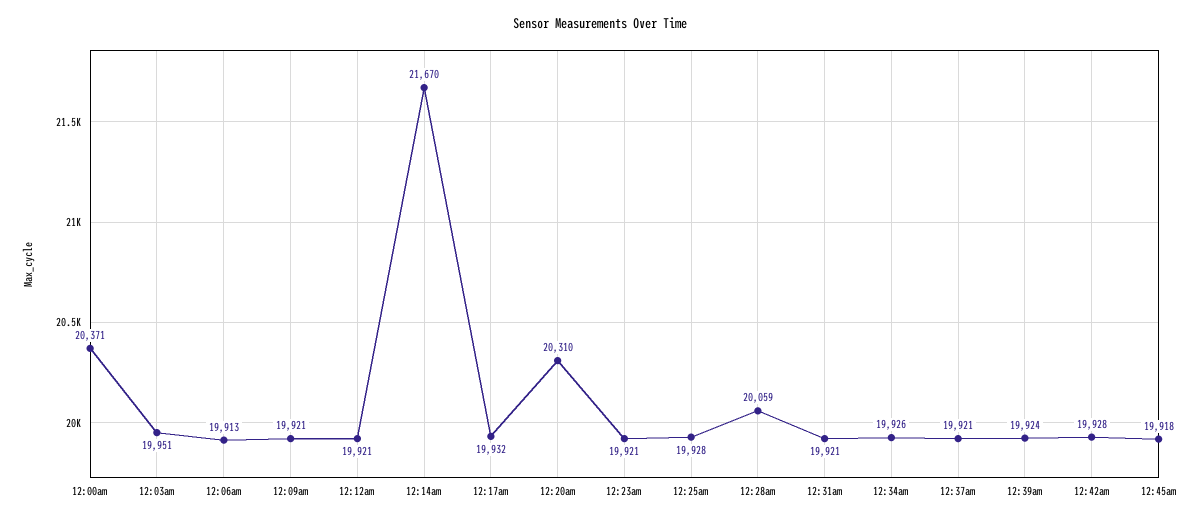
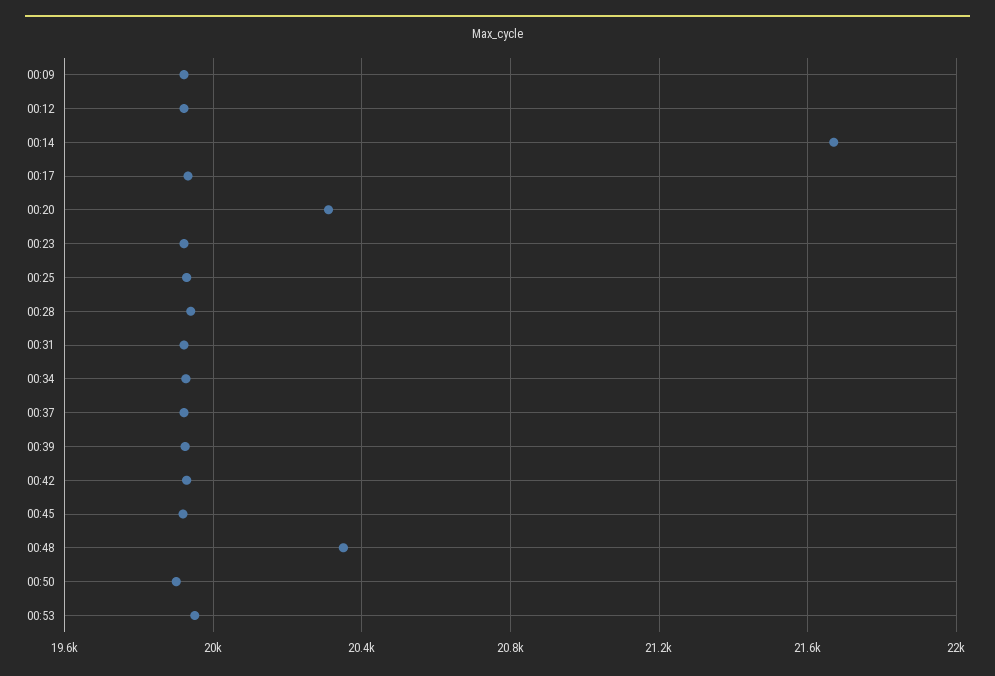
12:00am: 20371 -> none
12:03am: 19951 -> none
12:06am: 19913 -> none
12:28am: 20059 -> 19950
00:48: none -> 20350
00:50: none -> 19900
00:53: none -> 19950

